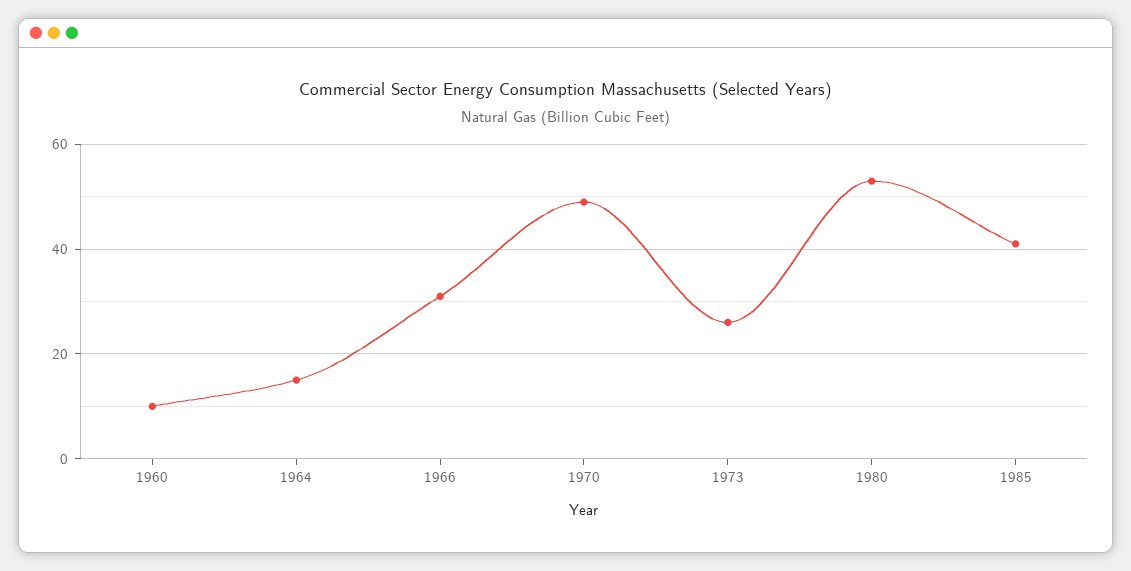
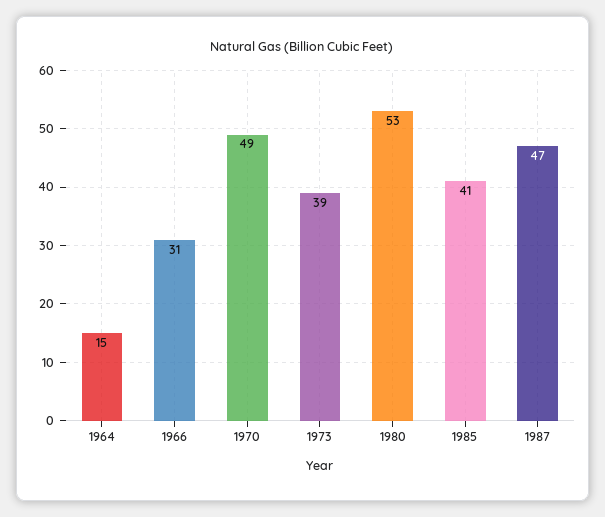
1960: 10 -> none
1973: 25 -> 39
1987: none -> 47

